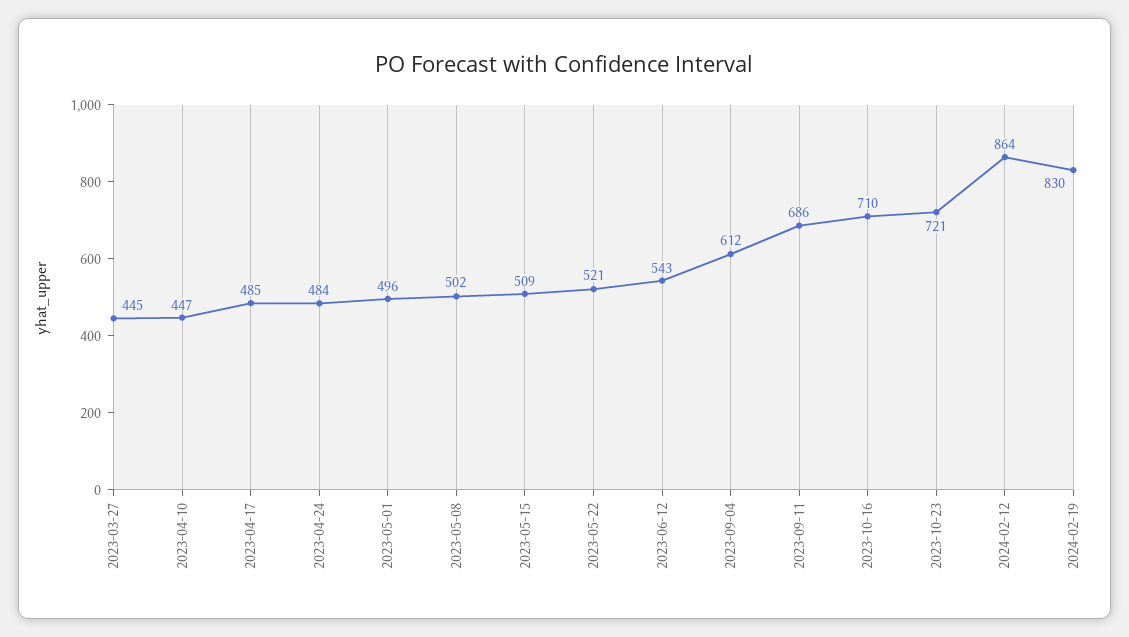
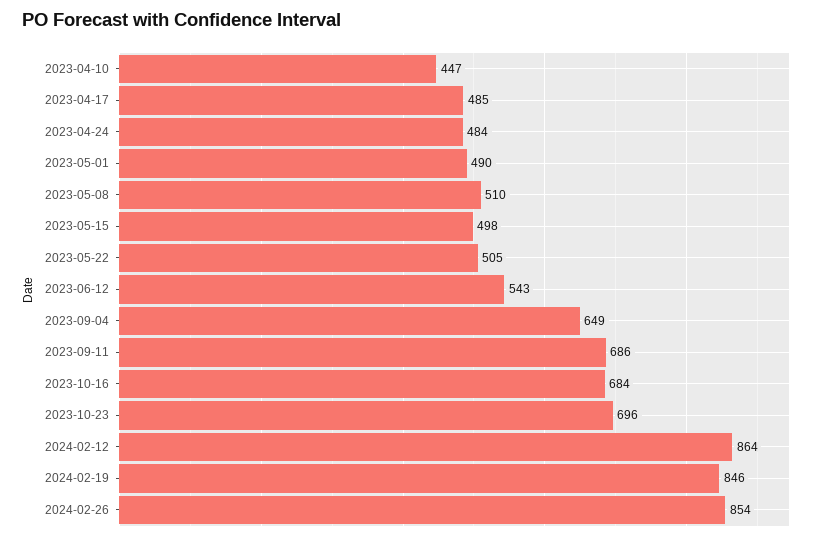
2023-03-27: 445 -> none
2023-05-01: 496 -> 490
2023-05-08: 502 -> 510
2023-05-15: 509 -> 498
2023-05-22: 521 -> 505
2023-09-04: 612 -> 649
2023-10-16: 710 -> 684
2023-10-23: 721 -> 696
2024-02-19: 830 -> 846
2024-02-26: none -> 854

